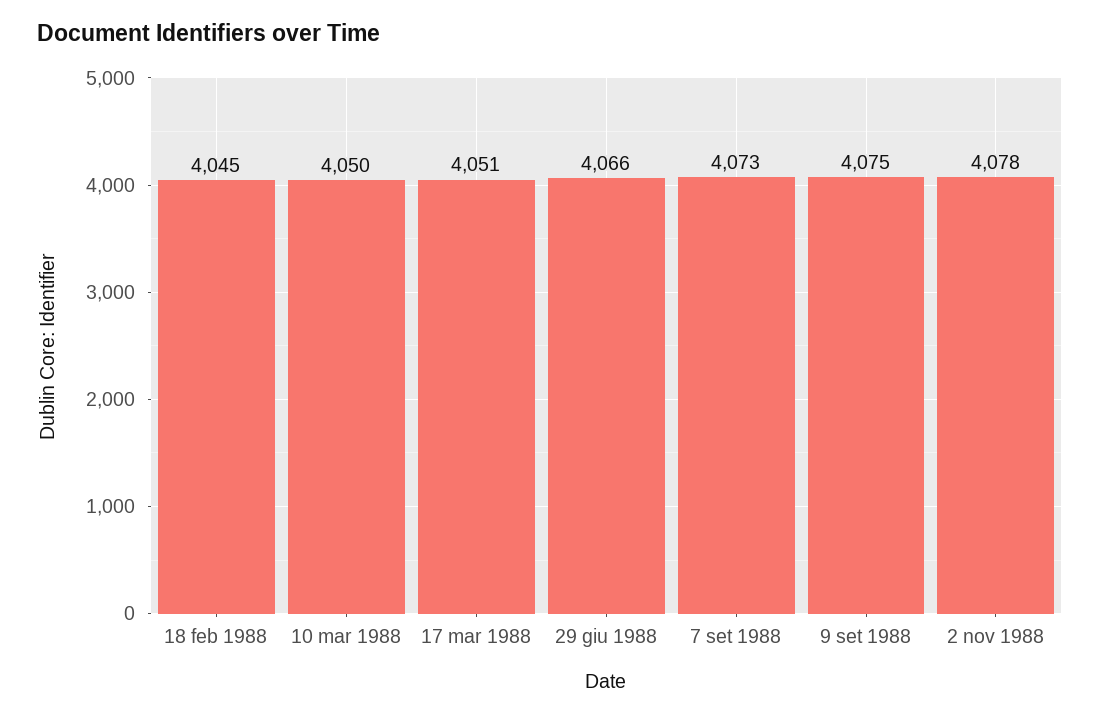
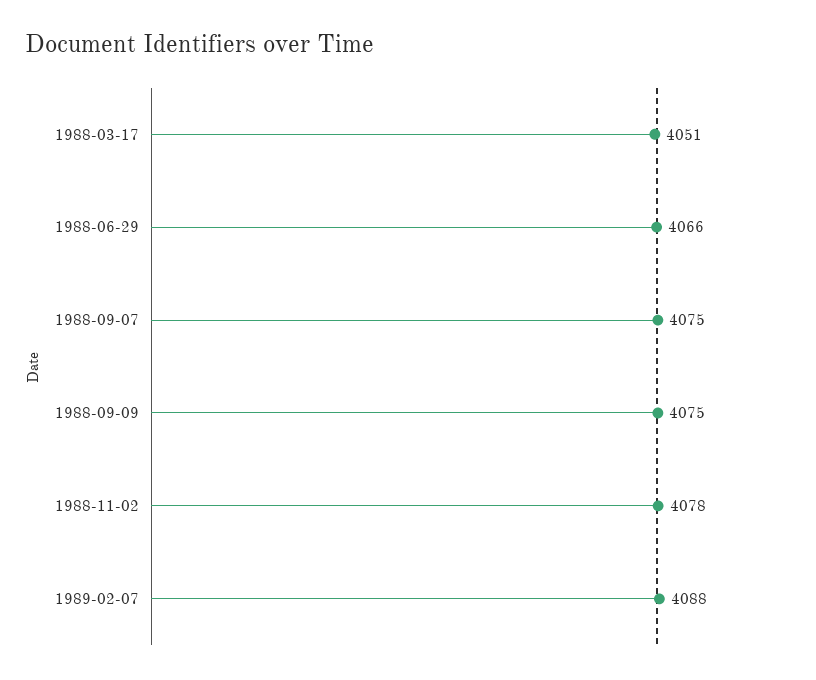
18 feb 1988: 4045 -> none
10 mar 1988: 4050 -> none
7 set 1988: 4073 -> 4075
1989-02-07: none -> 4088

